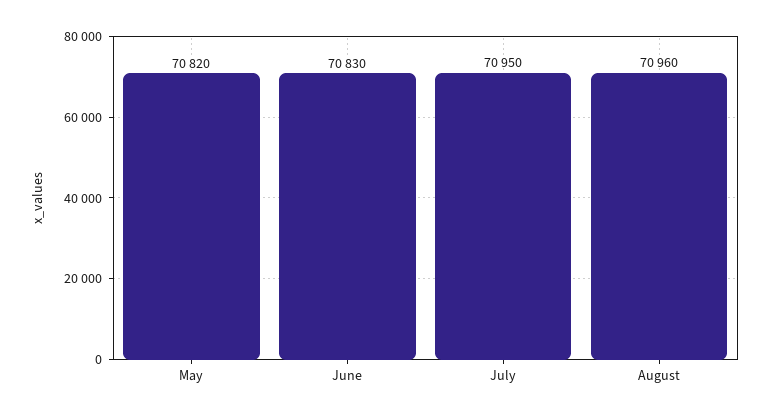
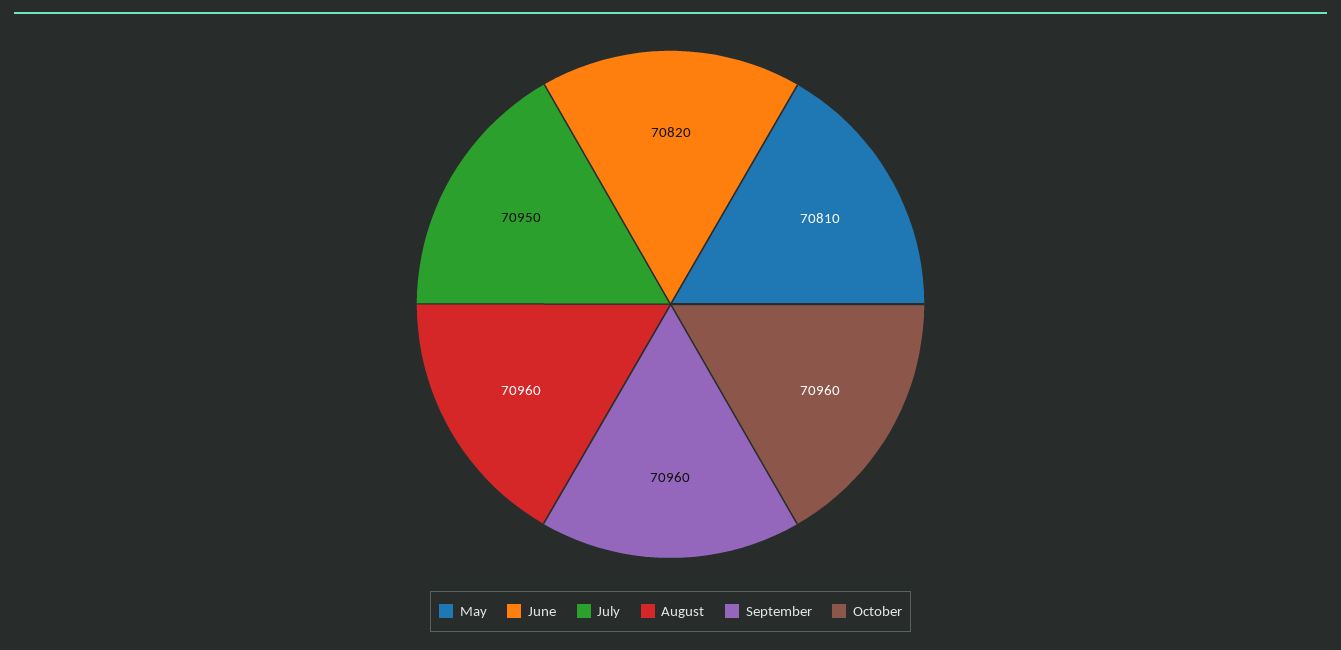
May: 70820 -> 70810
June: 70830 -> 70820
September: none -> 70960
October: none -> 70960

